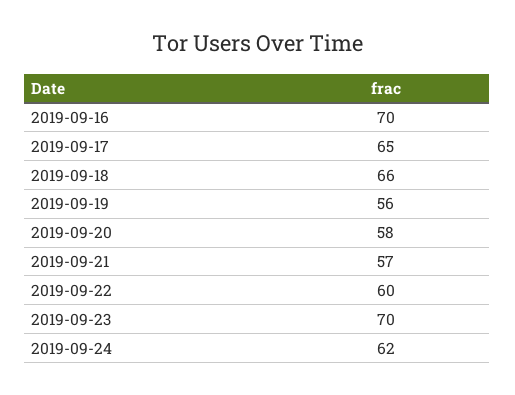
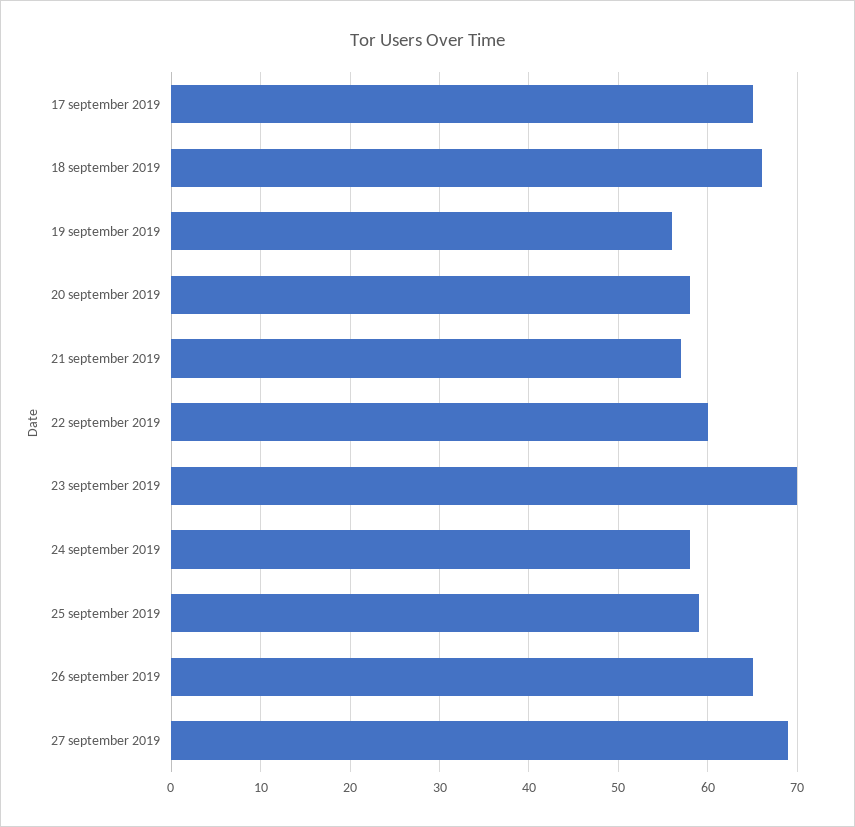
2019-09-16: 70 -> none
2019-09-24: 62 -> 58
25 september 2019: none -> 59
26 september 2019: none -> 65
27 september 2019: none -> 69

